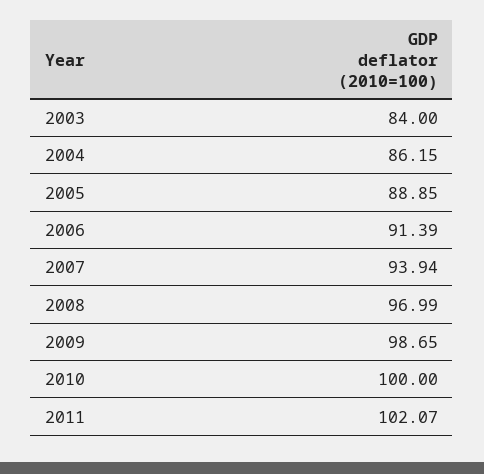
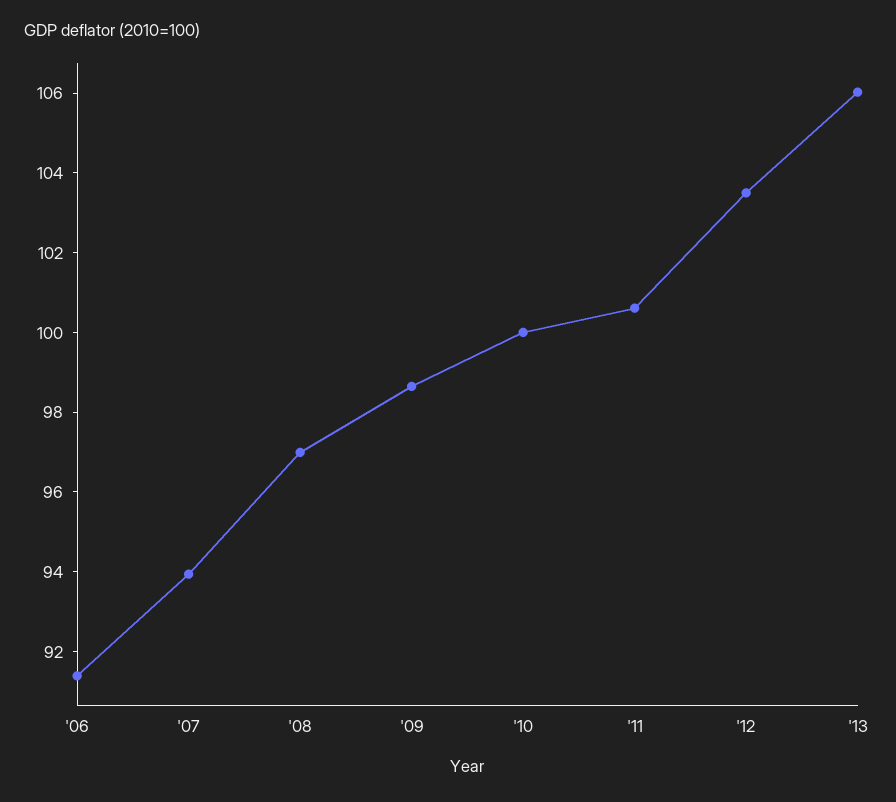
2003: 84 -> none
2004: 86.15 -> none
2005: 88.85 -> none
2011: 102.07 -> 100.5
'12: none -> 103.5
'13: none -> 106

